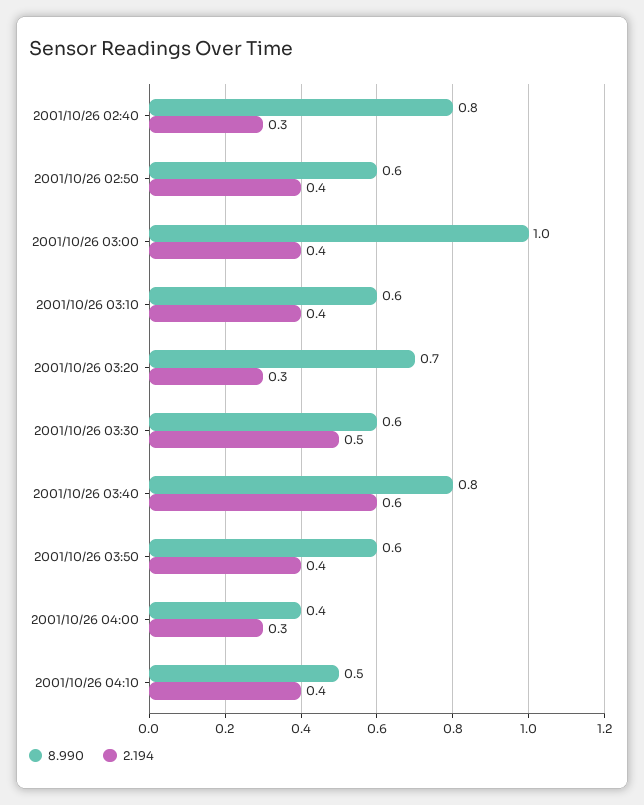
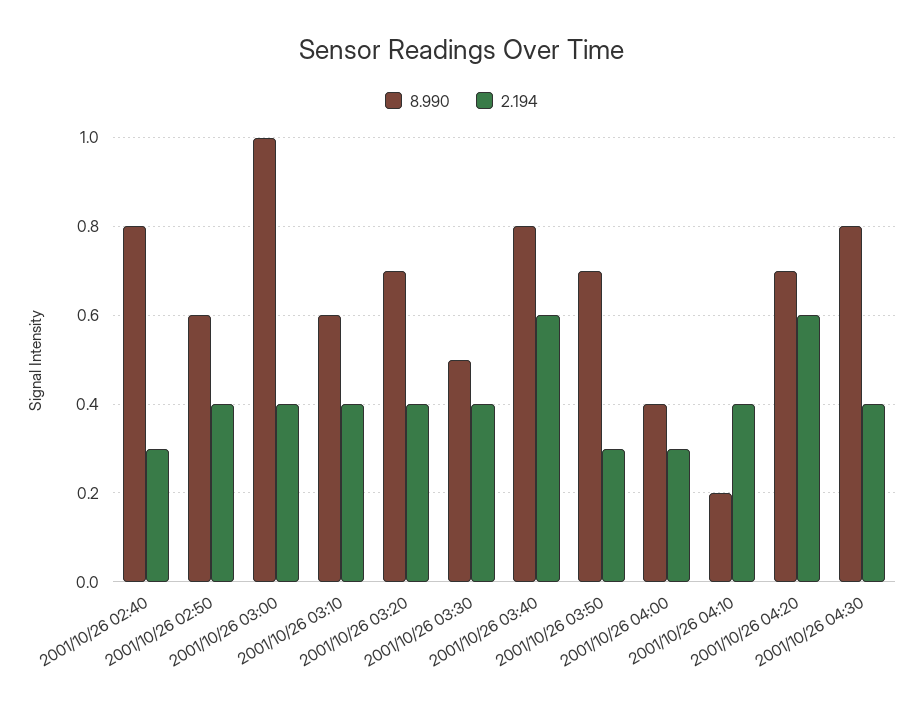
2.194, 2001/10/26 03:20: 0.3 -> 0.4
8.990, 2001/10/26 03:30: 0.6 -> 0.5
2.194, 2001/10/26 03:30: 0.5 -> 0.4
8.990, 2001/10/26 03:50: 0.6 -> 0.7
2.194, 2001/10/26 03:50: 0.4 -> 0.3
8.990, 2001/10/26 04:10: 0.5 -> 0.2
8.990, 2001/10/26 04:20: none -> 0.7
2.194, 2001/10/26 04:20: none -> 0.6
8.990, 2001/10/26 04:30: none -> 0.8
2.194, 2001/10/26 04:30: none -> 0.4

